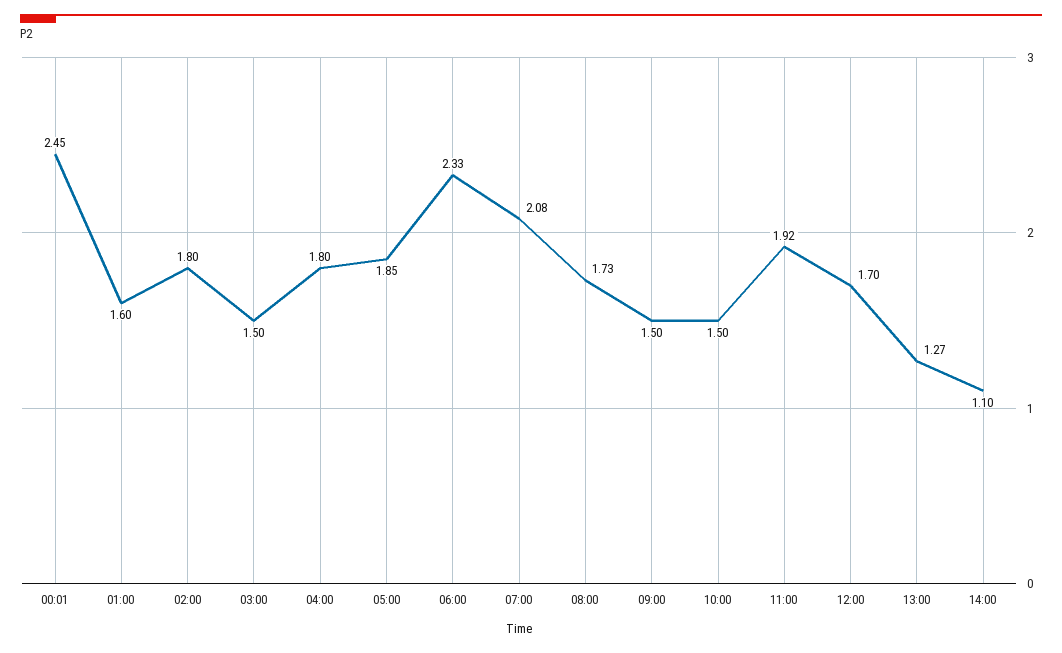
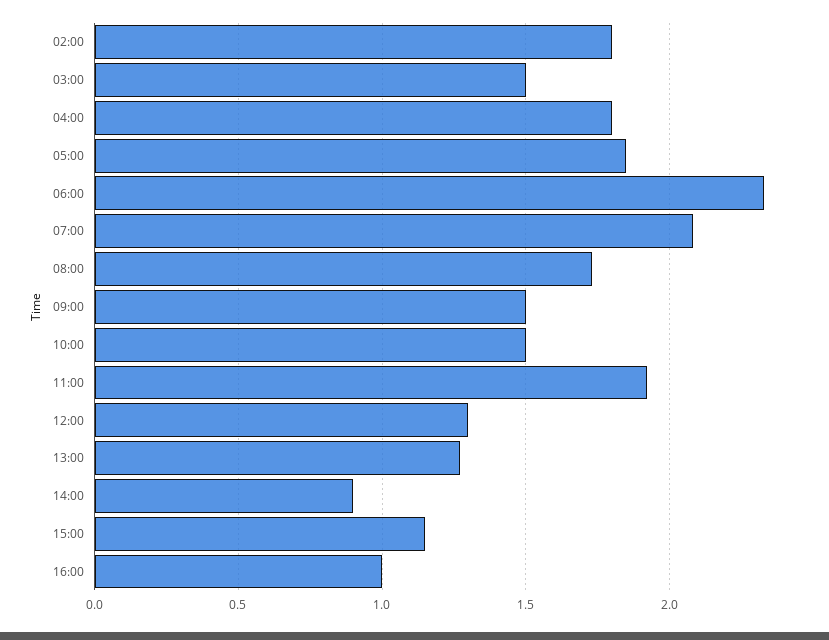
00:01: 2.45 -> none
01:00: 1.6 -> none
12:00: 1.7 -> 1.3
14:00: 1.1 -> 0.9
15:00: none -> 1.15
16:00: none -> 1

